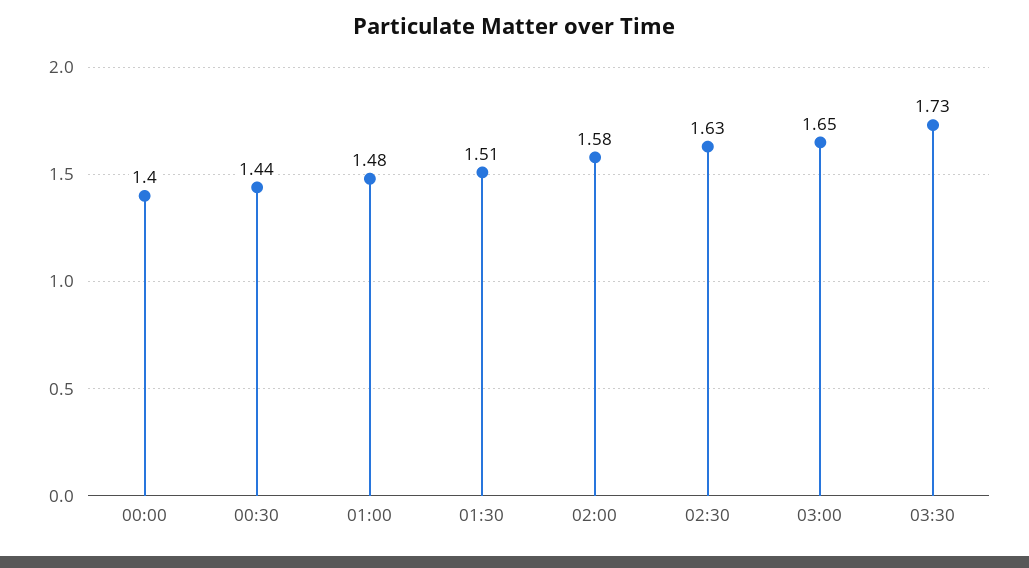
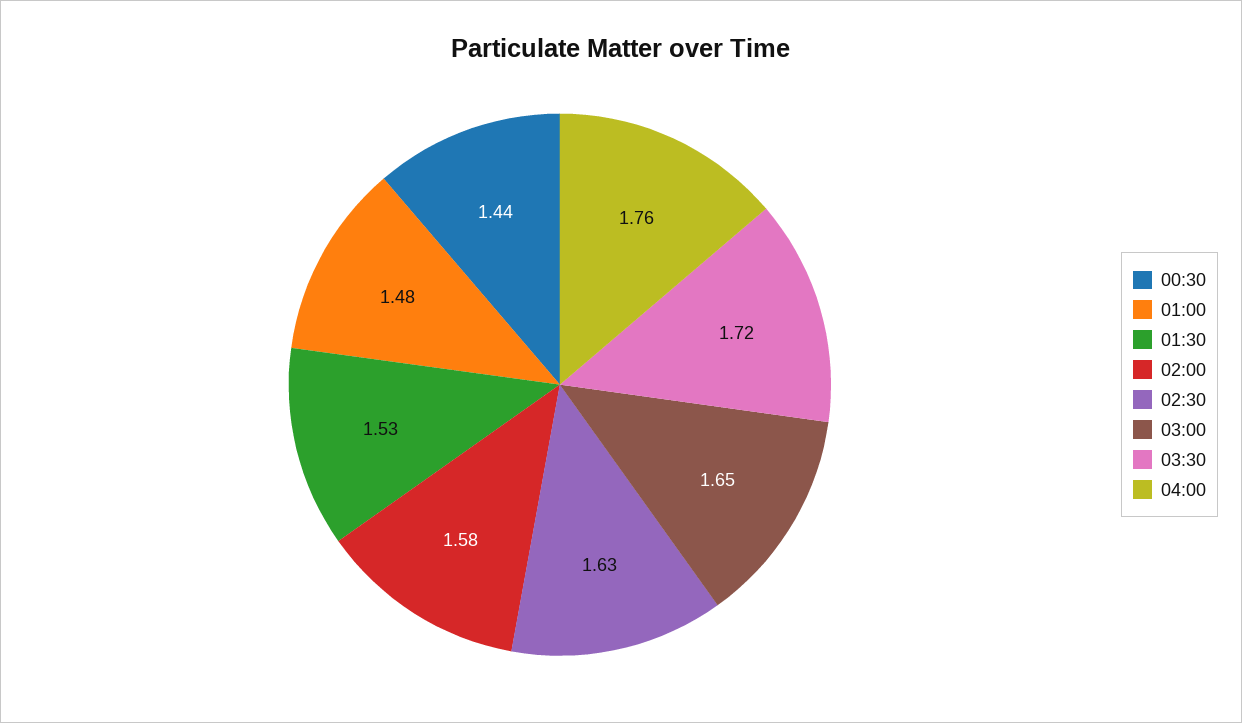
00:00: 1.4 -> none
01:30: 1.51 -> 1.53
03:30: 1.73 -> 1.72
04:00: none -> 1.76

